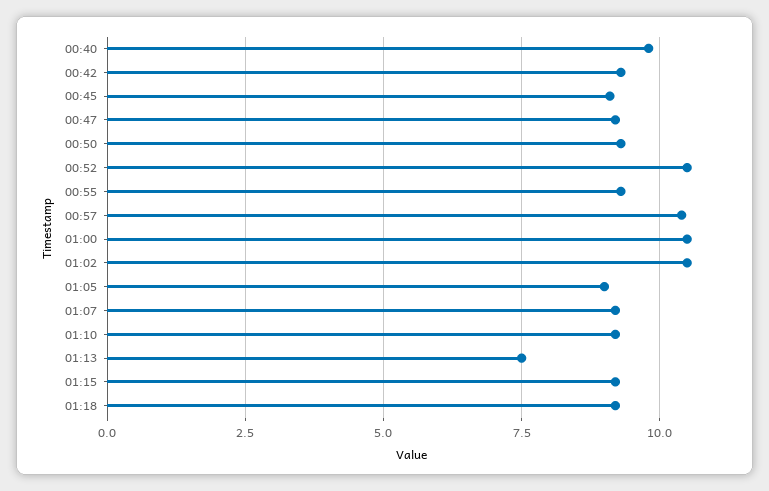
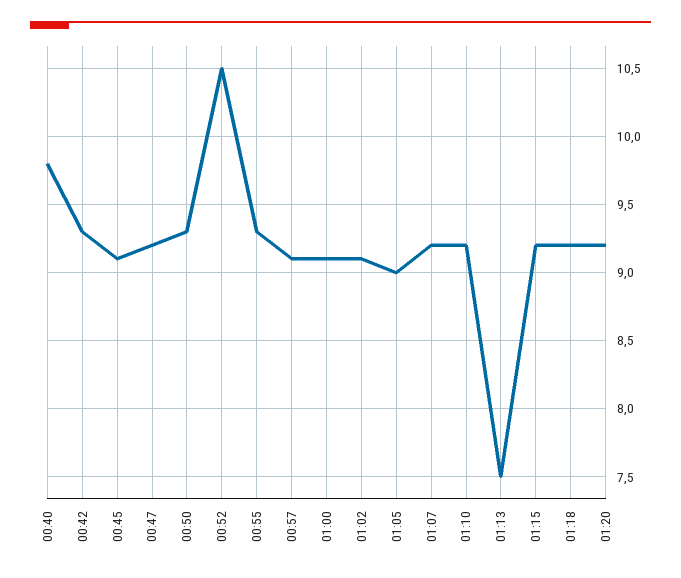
00:57: 10.5 -> 9.1
01:00: 10.5 -> 9.1
01:02: 10.5 -> 9.1
01:20: none -> 9.2

